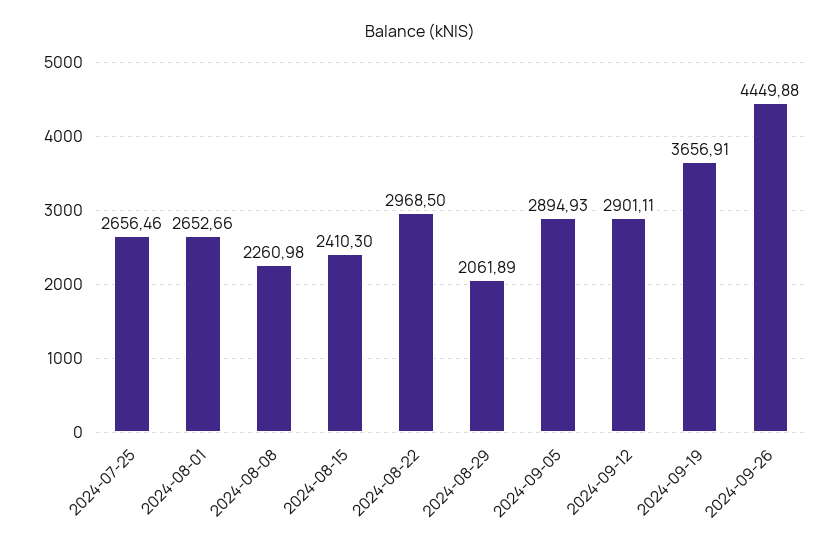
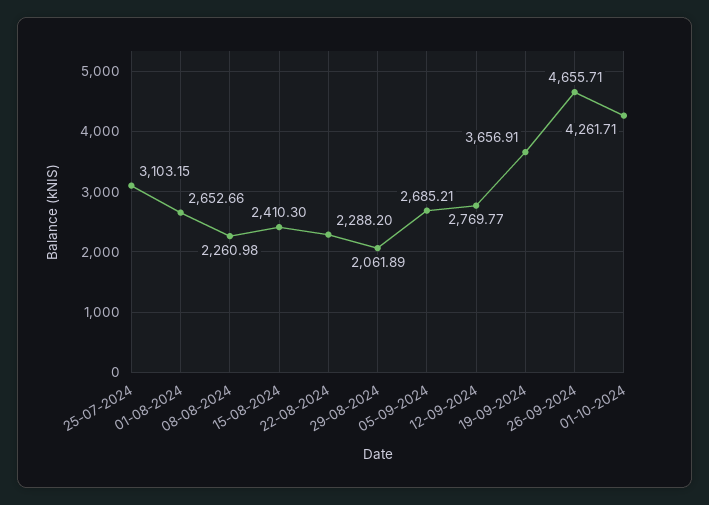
2024-07-25: 2656.46 -> 3103.15
2024-08-22: 2968.5 -> 2288.2
2024-09-05: 2894.93 -> 2685.21
2024-09-12: 2901.11 -> 2769.77
2024-09-26: 4449.88 -> 4655.71
01-10-2024: none -> 4261.71

